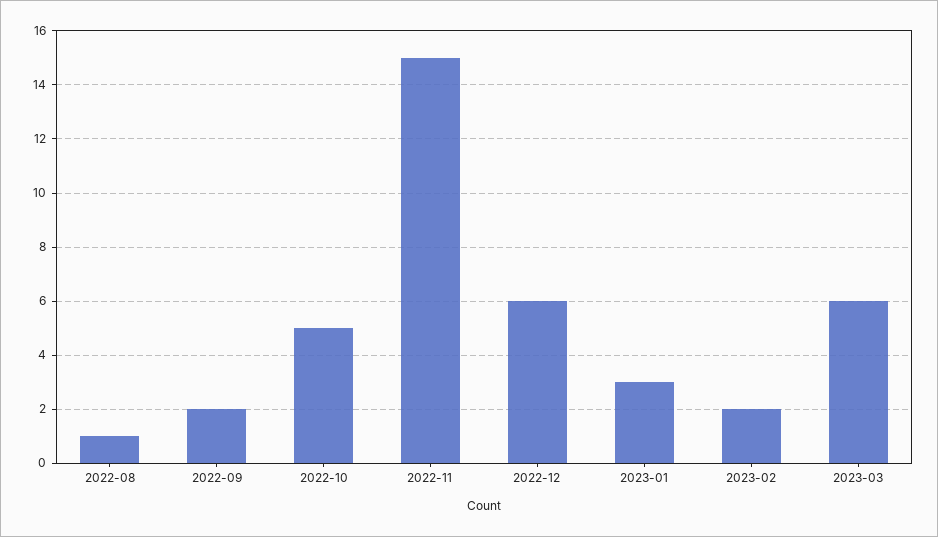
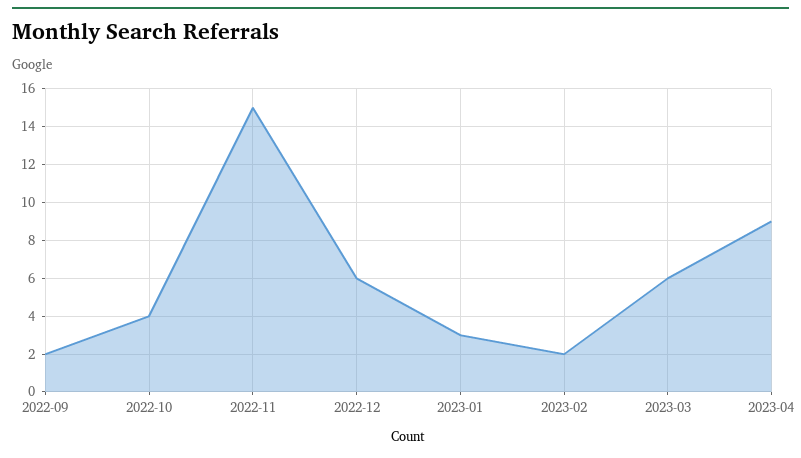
2022-08: 1 -> none
2022-10: 5 -> 4
2023-04: none -> 9

